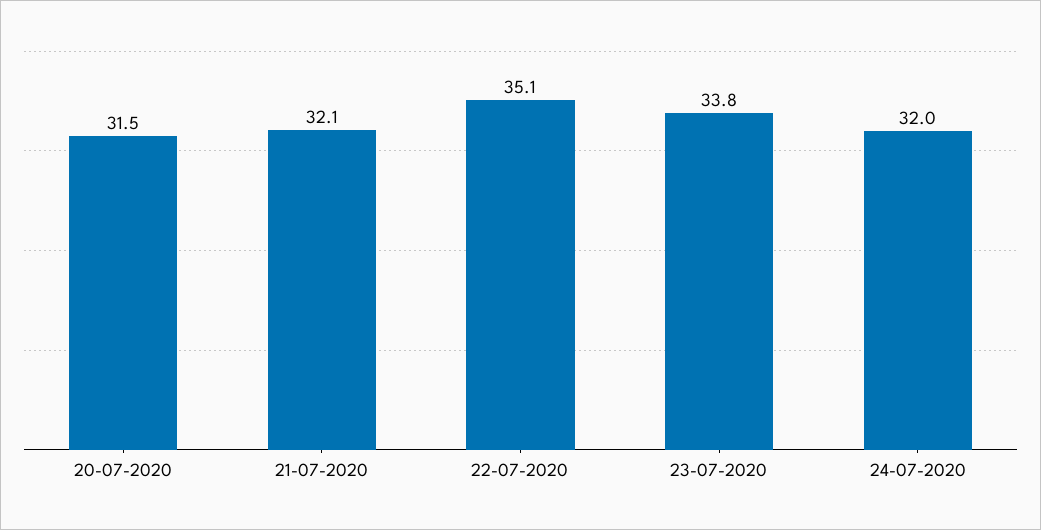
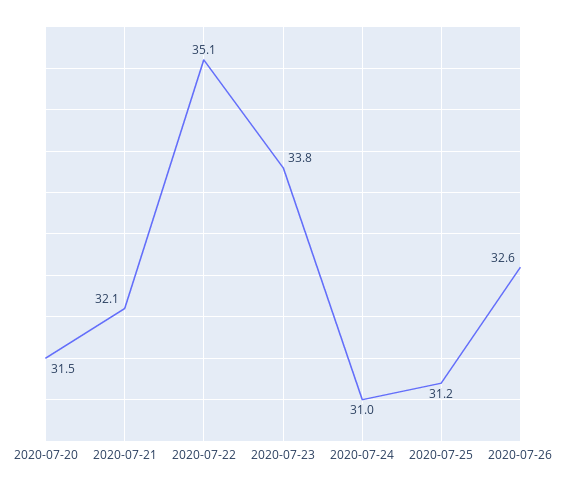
24-07-2020: 32 -> 31
2020-07-25: none -> 31.2
2020-07-26: none -> 32.6

